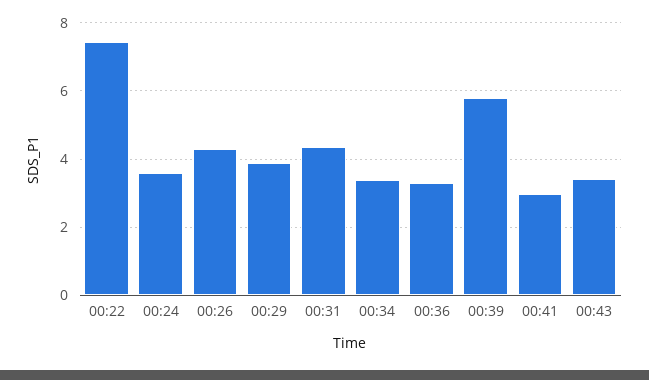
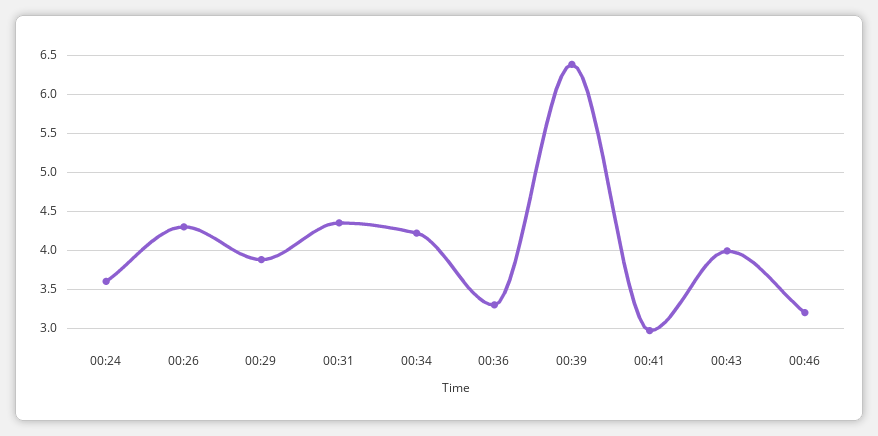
00:22: 7.4 -> none
00:34: 3.4 -> 4.2
00:39: 5.8 -> 6.4
00:43: 3.4 -> 4
00:46: none -> 3.2

